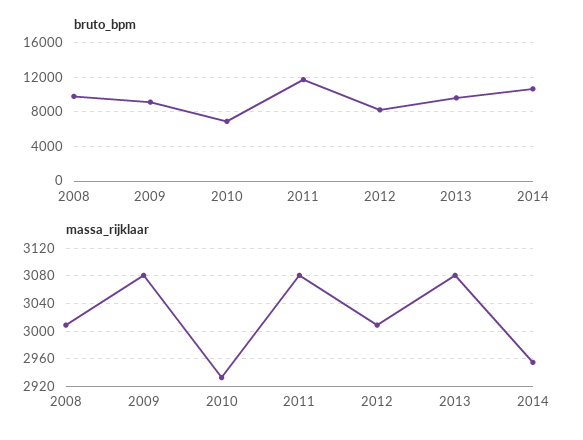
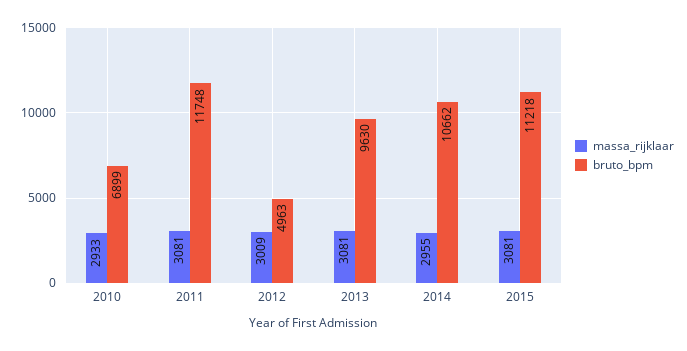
bruto_bpm, 2008: 10000 -> none
bruto_bpm, 2009: 9000 -> none
bruto_bpm, 2012: 8000 -> 4963
massa_rijklaar, 2008: 3010 -> none
massa_rijklaar, 2009: 3080 -> none
massa_rijklaar, 2015: none -> 3081
bruto_bpm, 2015: none -> 11218

